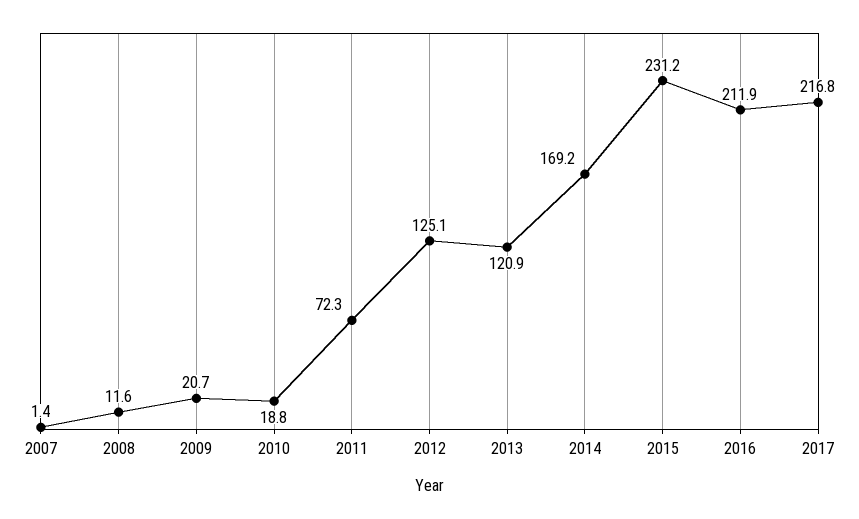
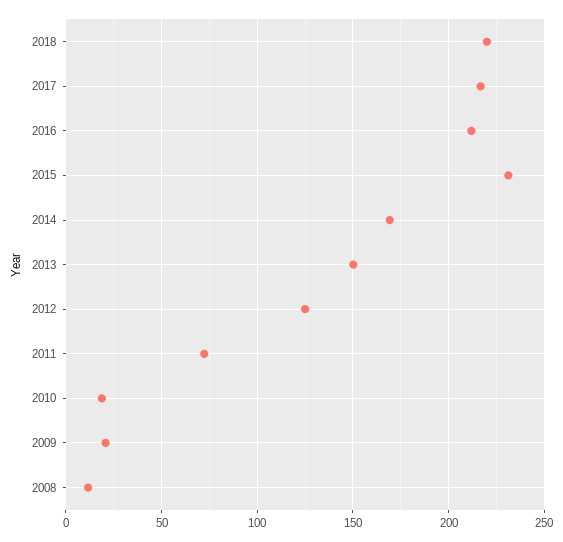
2007: 1.4 -> none
2013: 120.9 -> 150
2018: none -> 220

